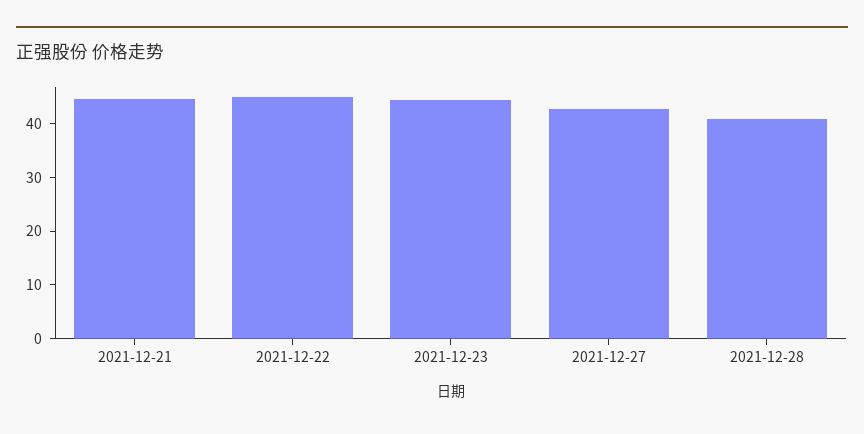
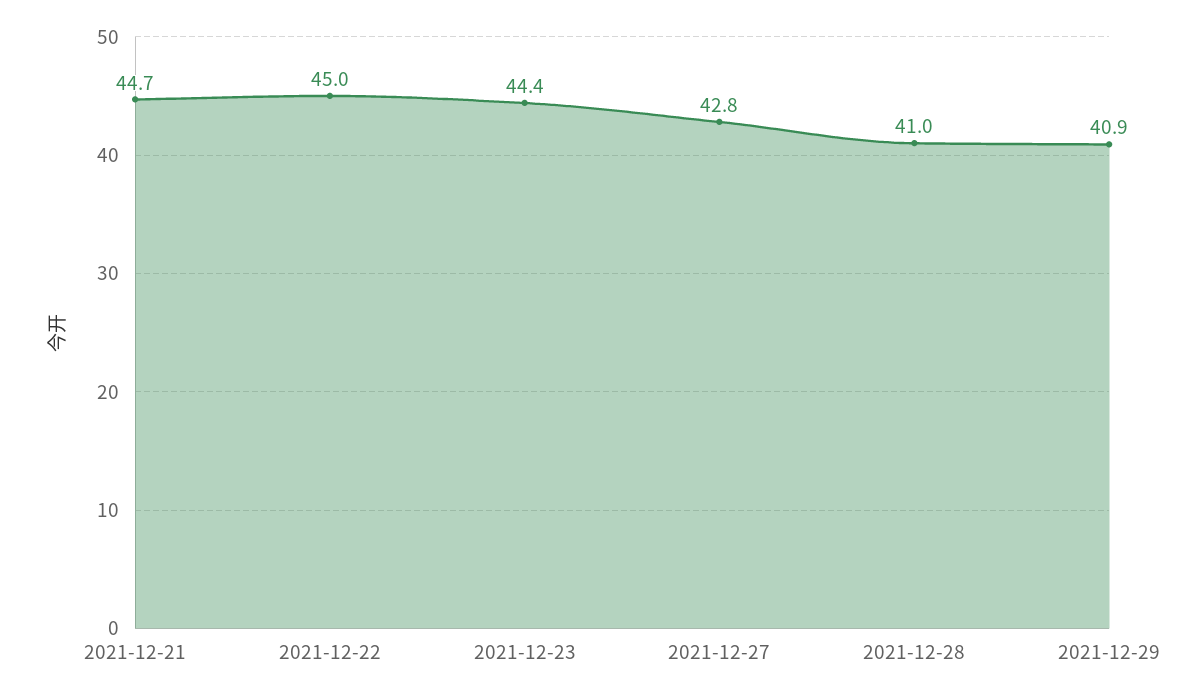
2021-12-29: none -> 40.9

